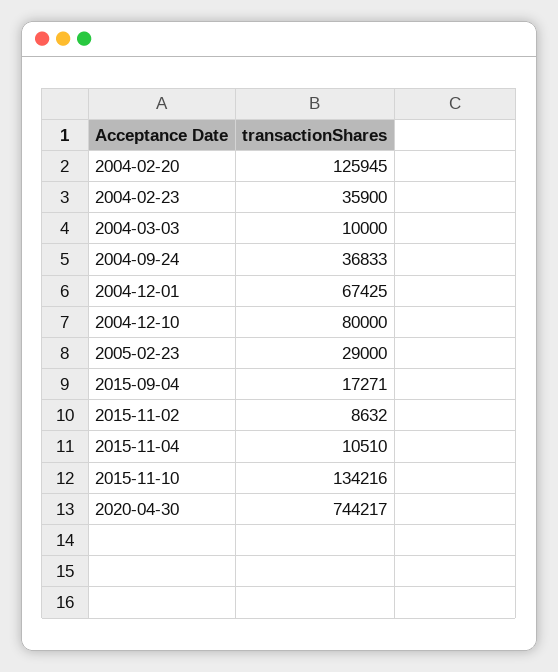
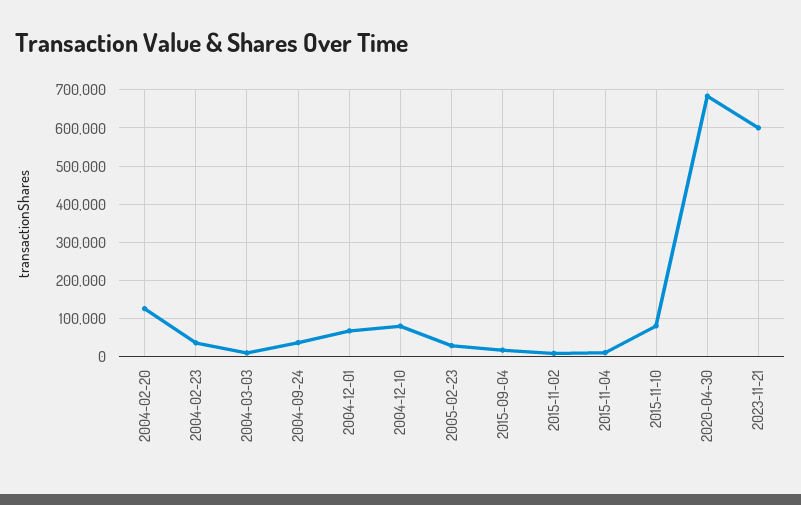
2015-11-10: 134216 -> 80000
2020-04-30: 744217 -> 680000
2023-11-21: none -> 600000

